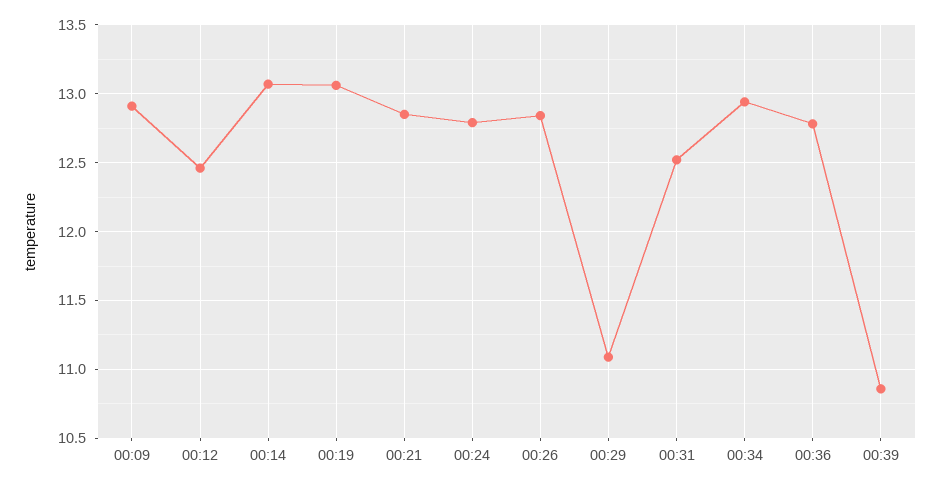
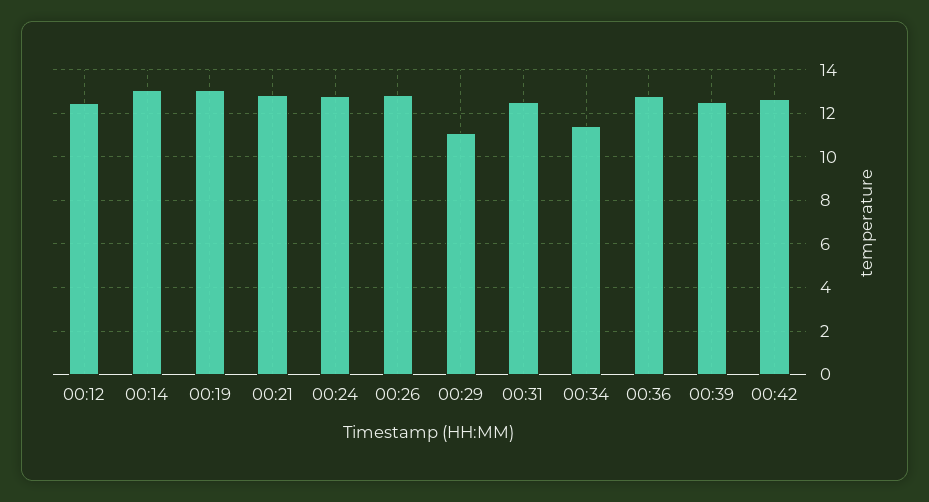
00:09: 12.9 -> none
00:34: 12.95 -> 11.5
00:39: 10.85 -> 12.5
00:42: none -> 12.5

